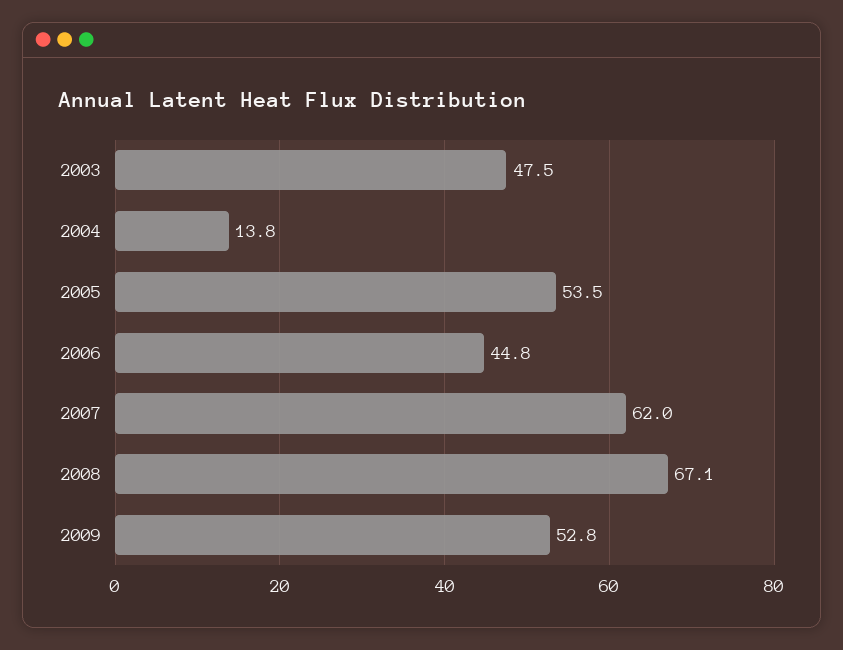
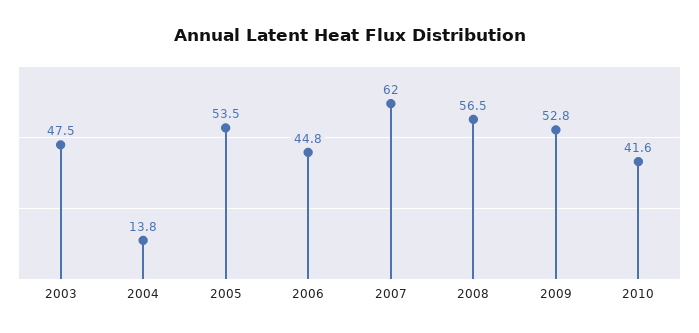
2008: 67.1 -> 56.5
2010: none -> 41.6

